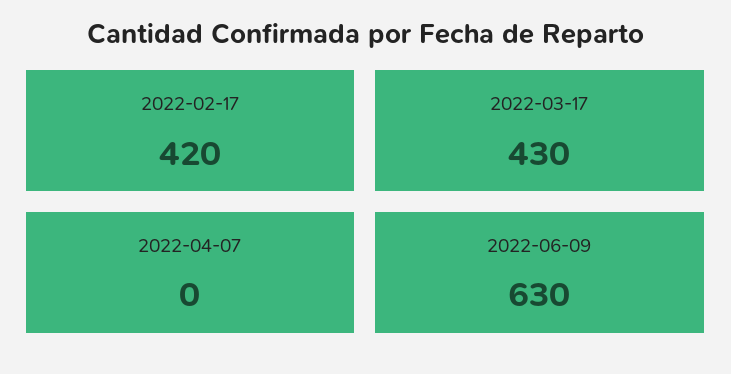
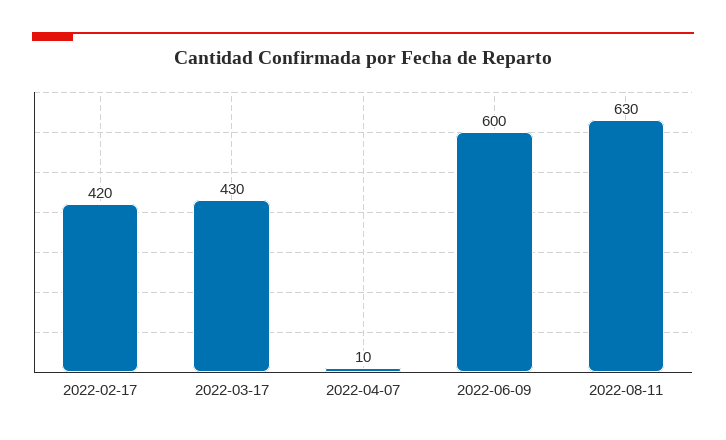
2022-04-07: 0 -> 10
2022-06-09: 630 -> 600
2022-08-11: none -> 630

